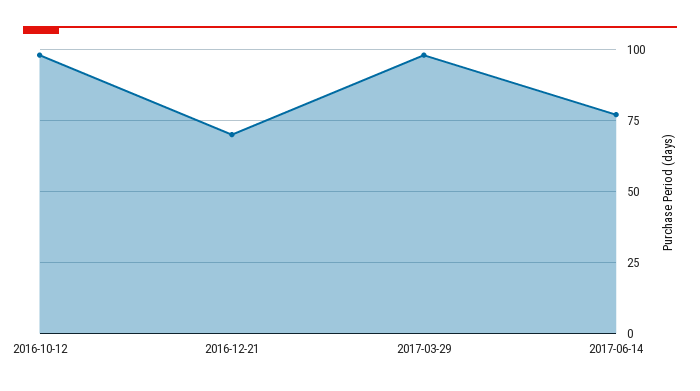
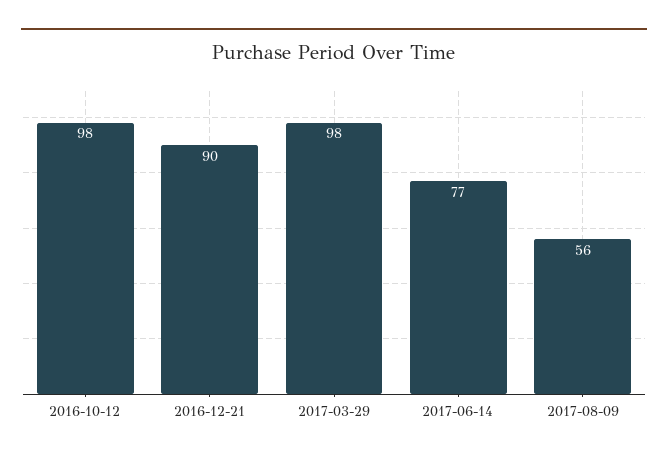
2016-12-21: 70 -> 90
2017-08-09: none -> 56

